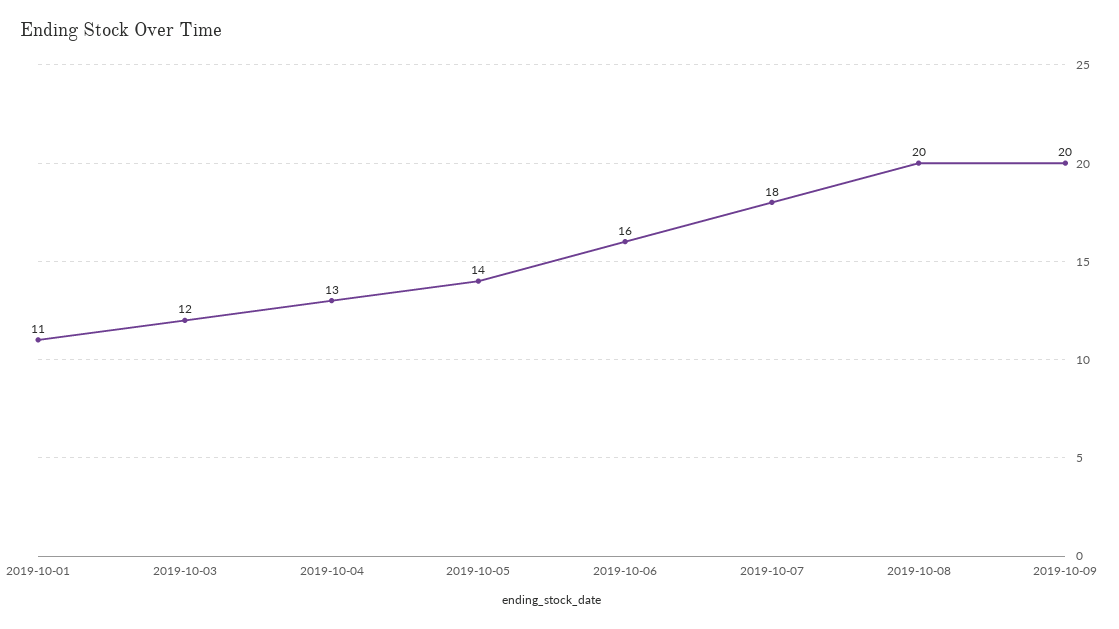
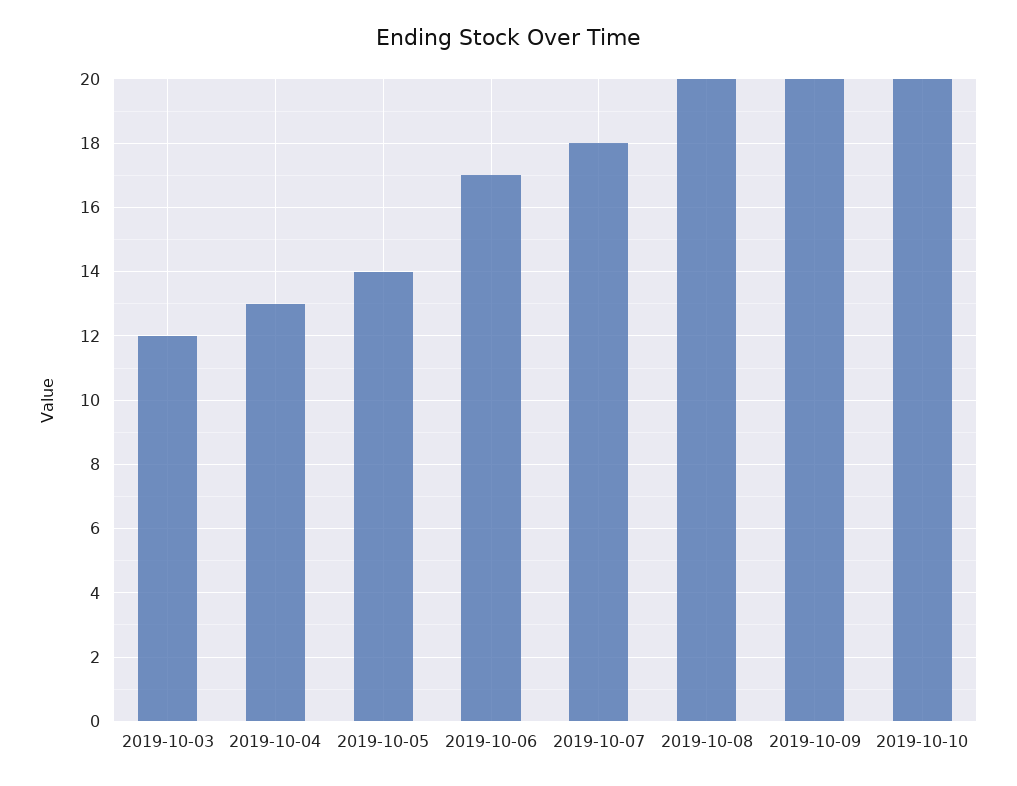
2019-10-01: 11 -> none
2019-10-06: 16 -> 17
2019-10-10: none -> 20

